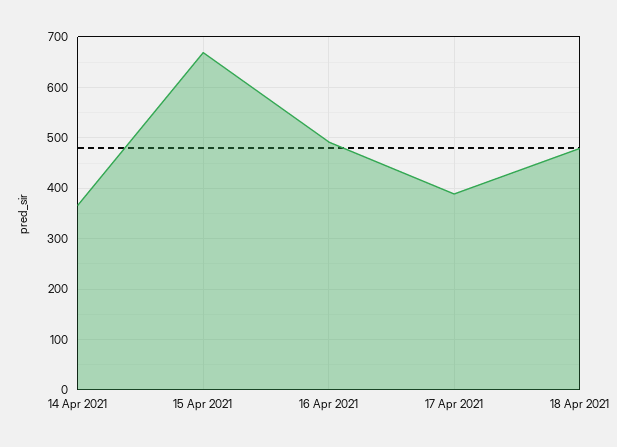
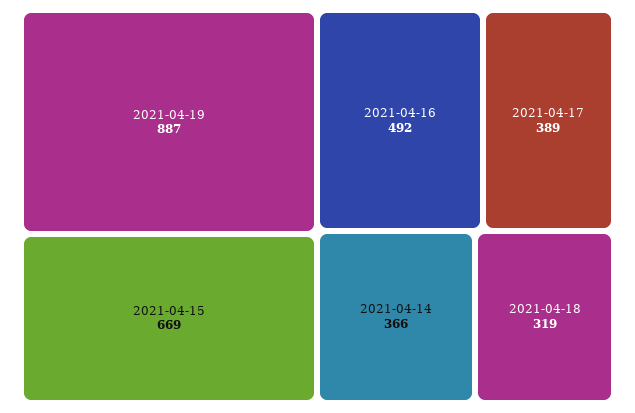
18 Apr 2021: 480 -> 319
2021-04-19: none -> 887

